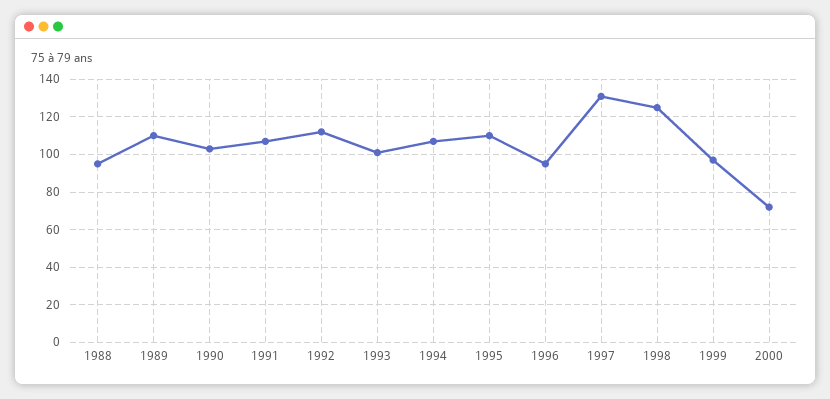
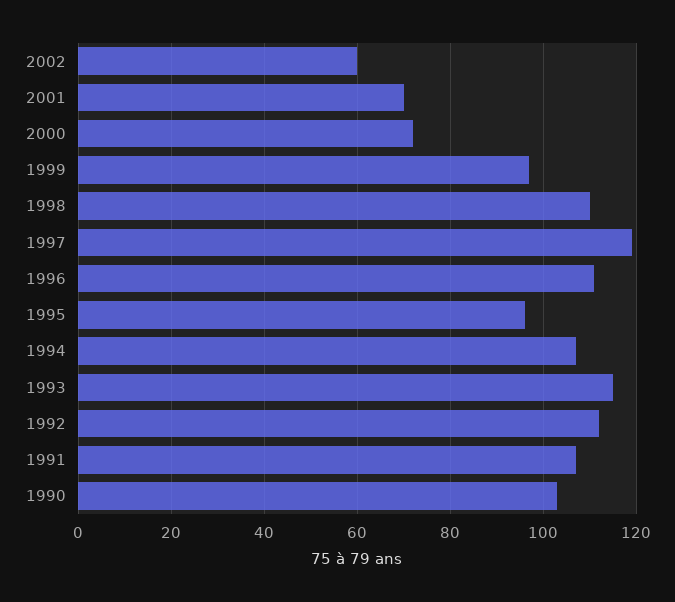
1988: 95 -> none
1989: 110 -> none
1993: 100 -> 115
1995: 110 -> 95
1996: 95 -> 110
1997: 130 -> 120
1998: 125 -> 110
2002: none -> 60
2001: none -> 70

